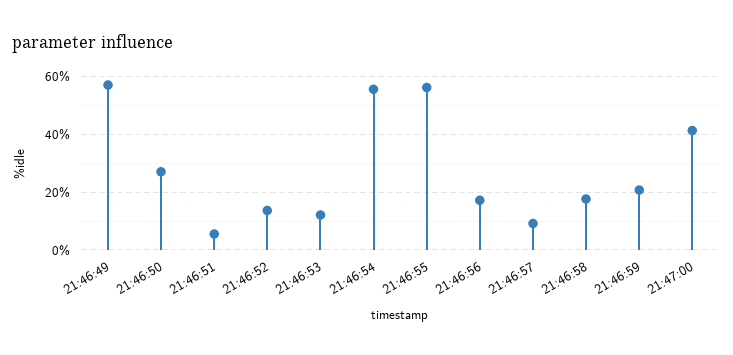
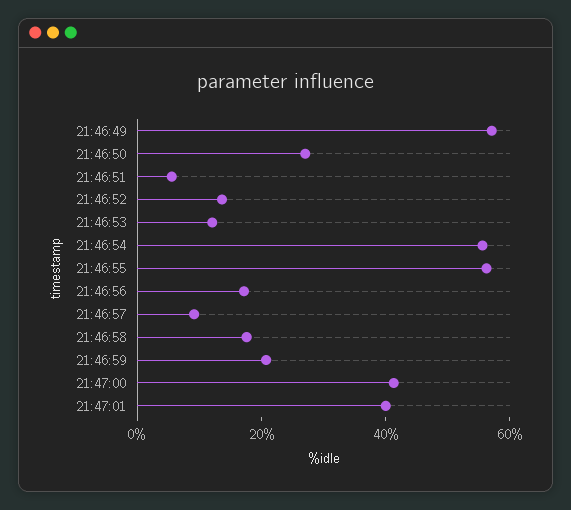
21:47:01: none -> 40

